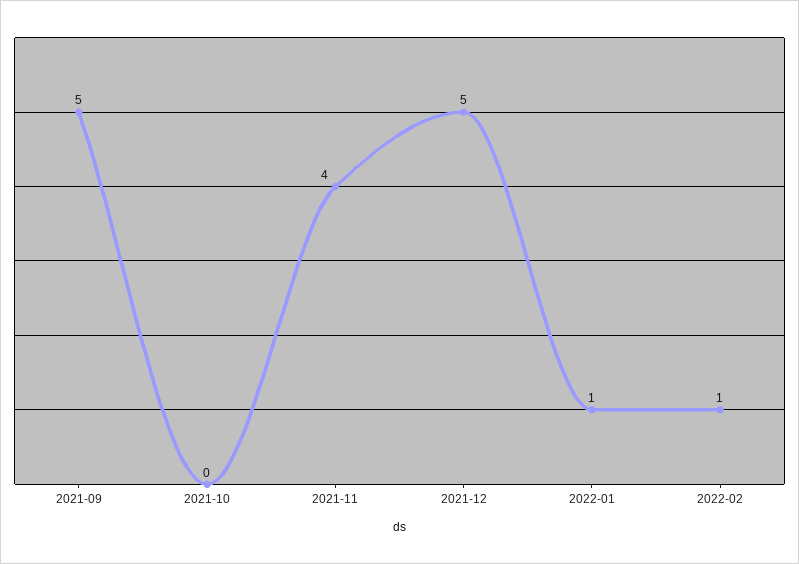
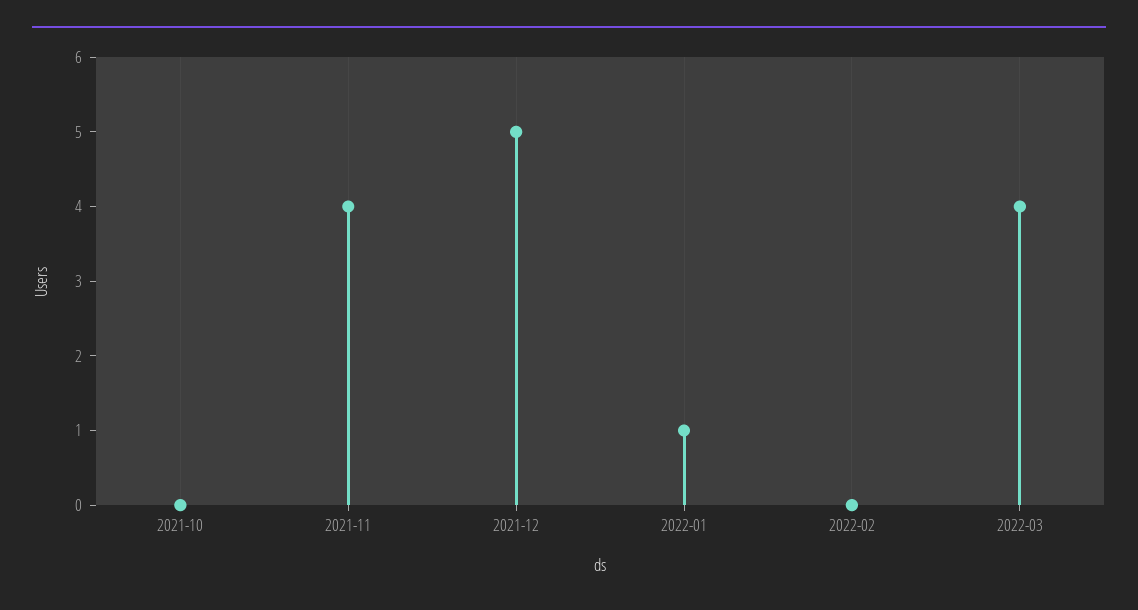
2021-09: 5 -> none
2022-02: 1 -> 0
2022-03: none -> 4

